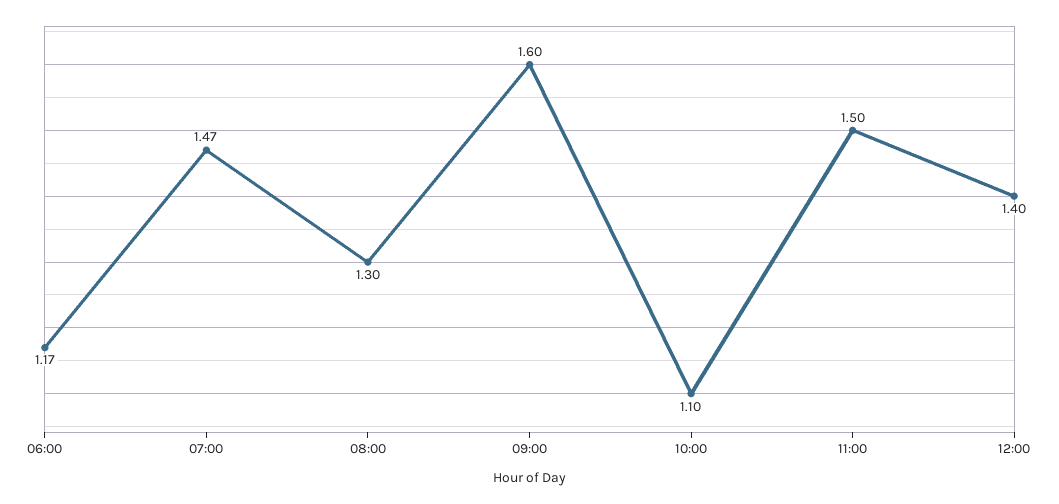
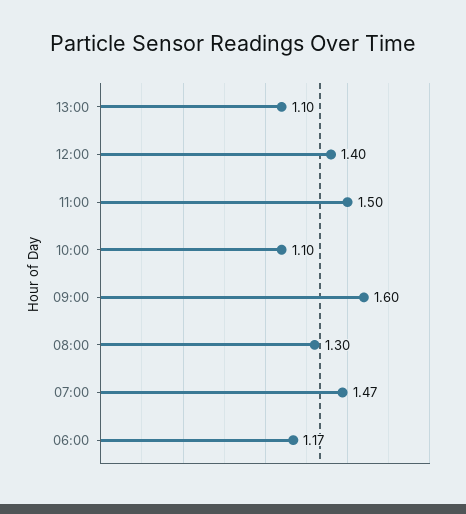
13:00: none -> 1.1

